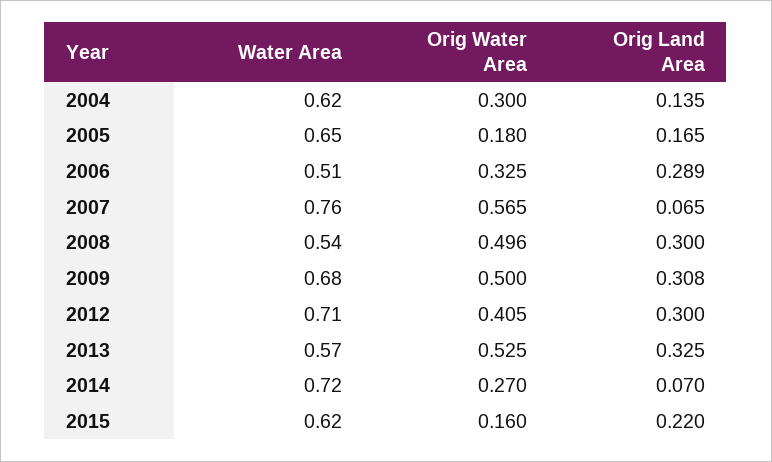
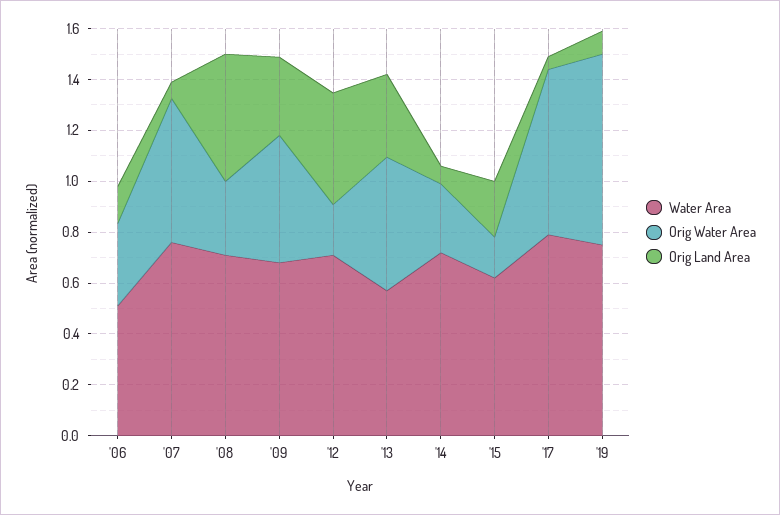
Water Area, 2004: 0.62 -> none
Orig Water Area, 2004: 0.3 -> none
Orig Land Area, 2004: 0.135 -> none
Water Area, 2005: 0.65 -> none
Orig Water Area, 2005: 0.18 -> none
Orig Land Area, 2005: 0.165 -> none
Orig Land Area, 2006: 0.289 -> 0.15
Water Area, 2008: 0.54 -> 0.7
Orig Water Area, 2008: 0.496 -> 0.3
Orig Land Area, 2008: 0.3 -> 0.5
Orig Water Area, 2012: 0.405 -> 0.2
Orig Land Area, 2012: 0.3 -> 0.45
Water Area, '17: none -> 0.8
Orig Water Area, '17: none -> 0.65
Orig Land Area, '17: none -> 0.05
Water Area, '19: none -> 0.75
Orig Water Area, '19: none -> 0.75
Orig Land Area, '19: none -> 0.1

